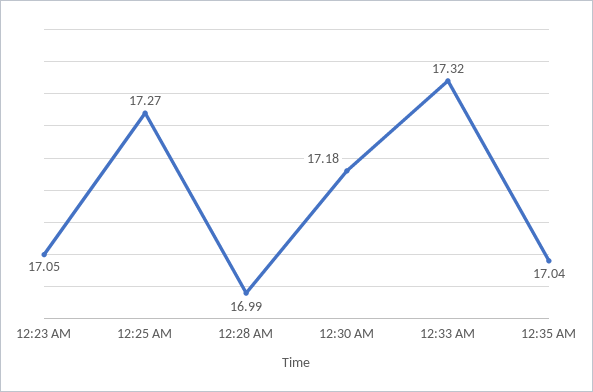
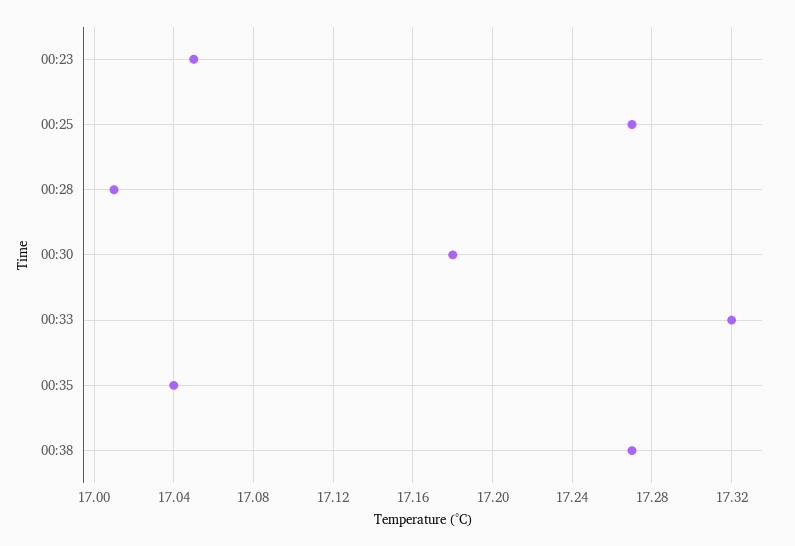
12:28 AM: 16.99 -> 17.01
00:38: none -> 17.27

